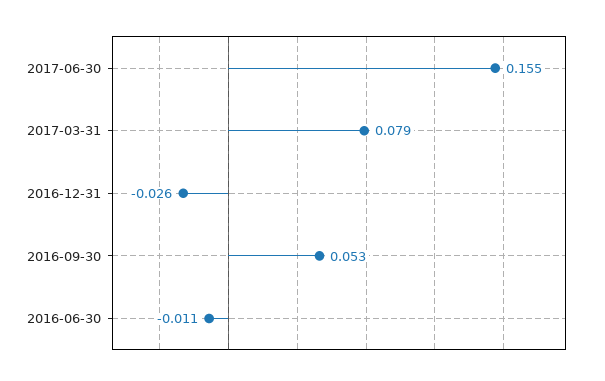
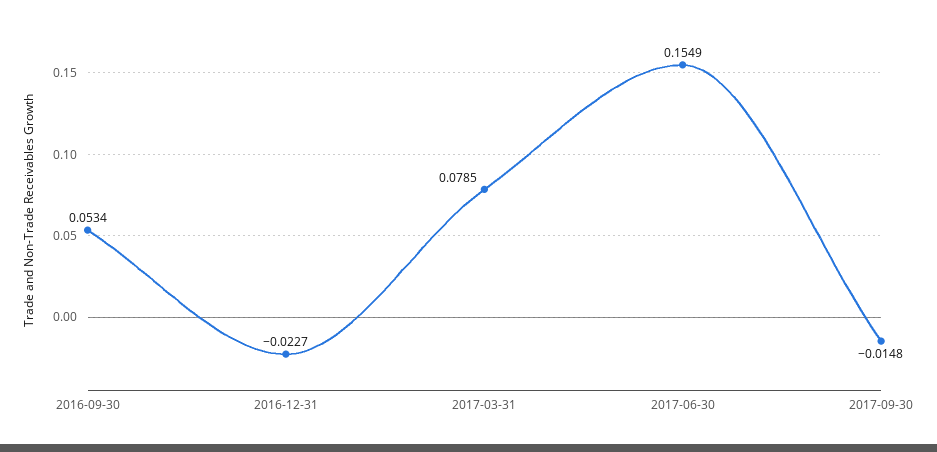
2016-12-31: -0.026 -> -0.0227
2016-06-30: -0.011 -> none
2017-09-30: none -> -0.0148

